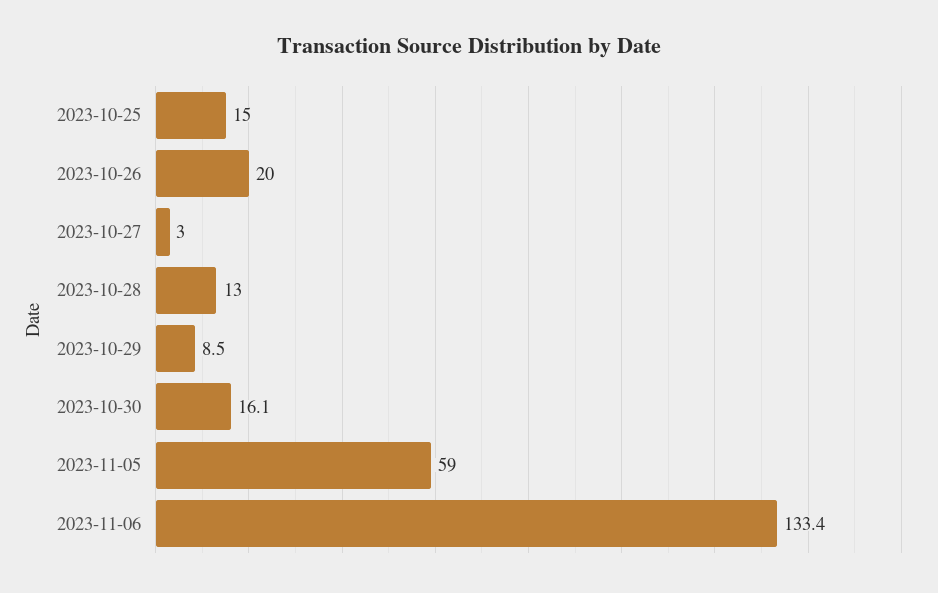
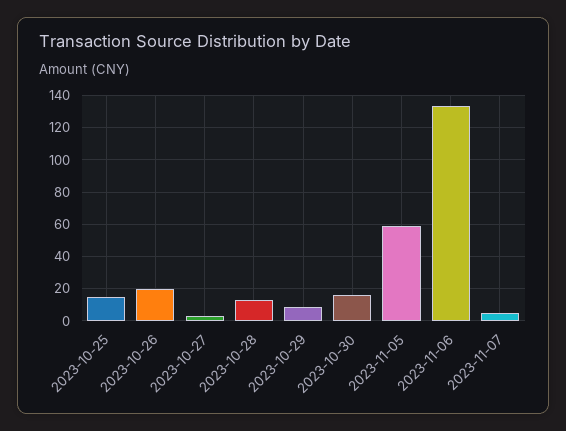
2023-11-07: none -> 5

